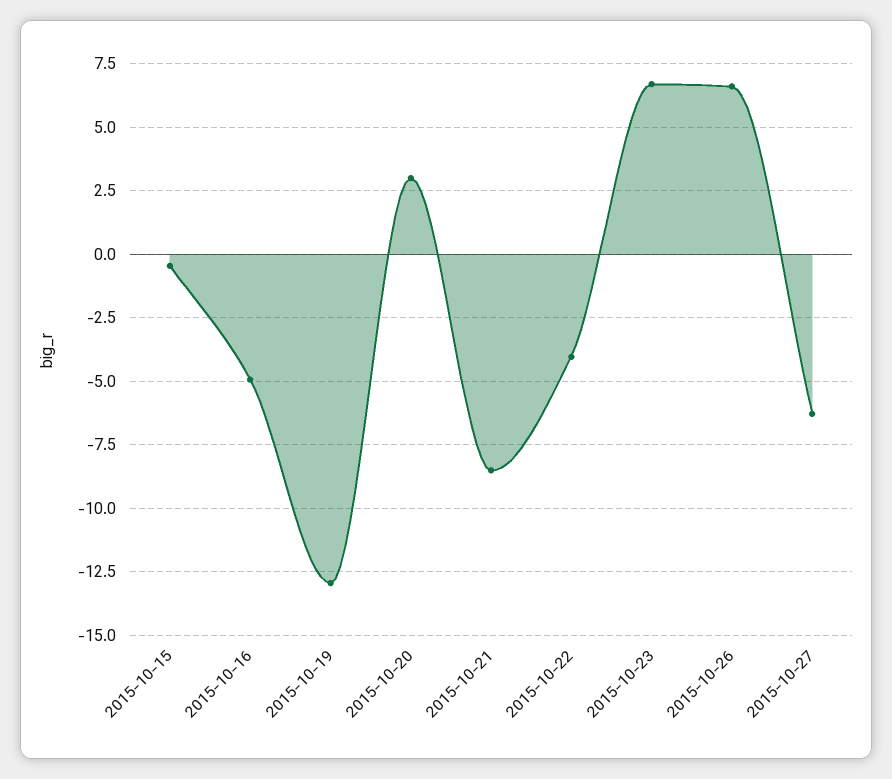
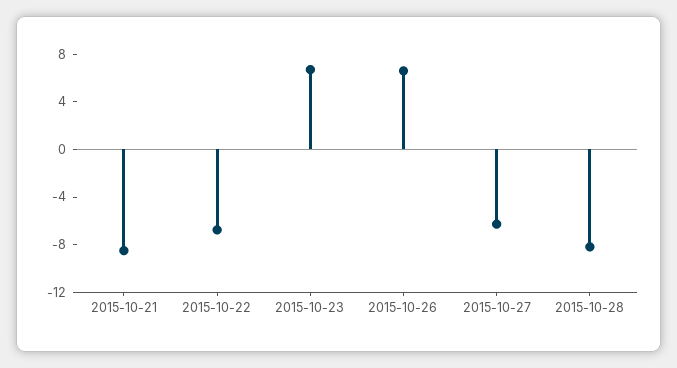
2015-10-15: -0.5 -> none
2015-10-16: -5 -> none
2015-10-19: -13 -> none
2015-10-20: 3 -> none
2015-10-22: -4 -> -7
2015-10-28: none -> -8

